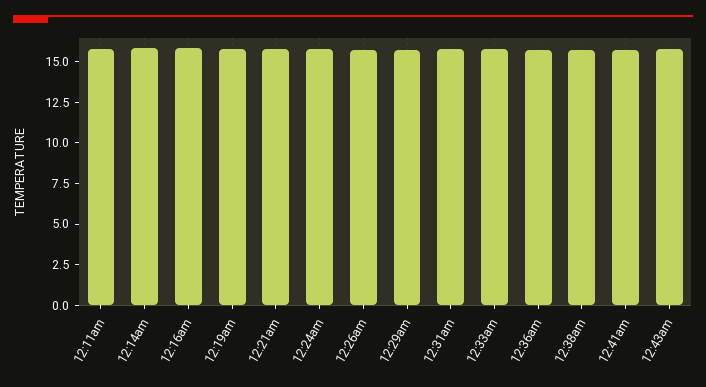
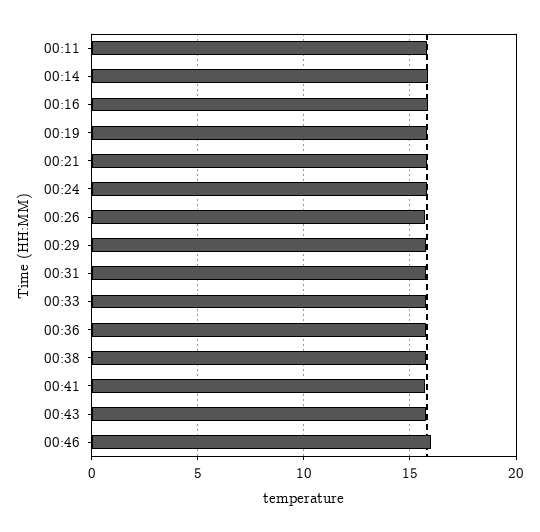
00:46: none -> 16

